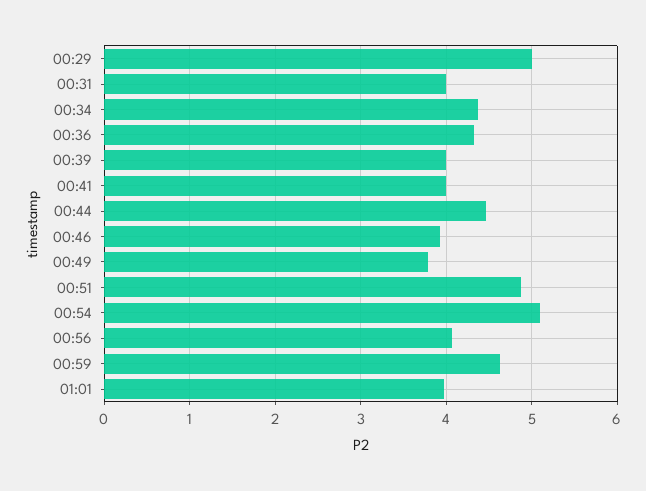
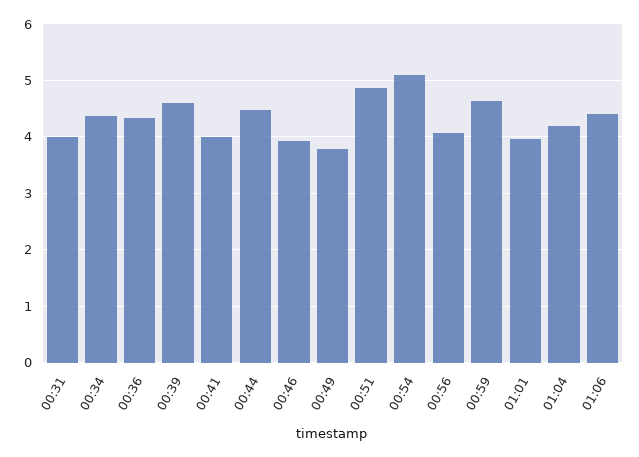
00:29: 5 -> none
00:39: 4 -> 4.6
01:04: none -> 4.2
01:06: none -> 4.4

